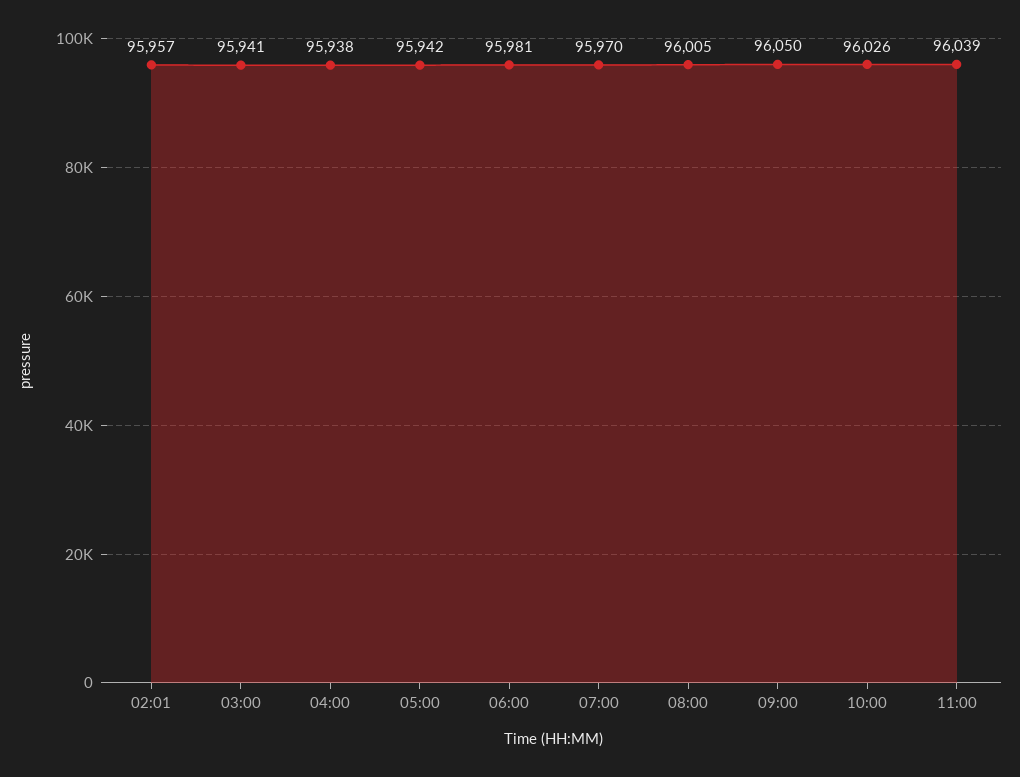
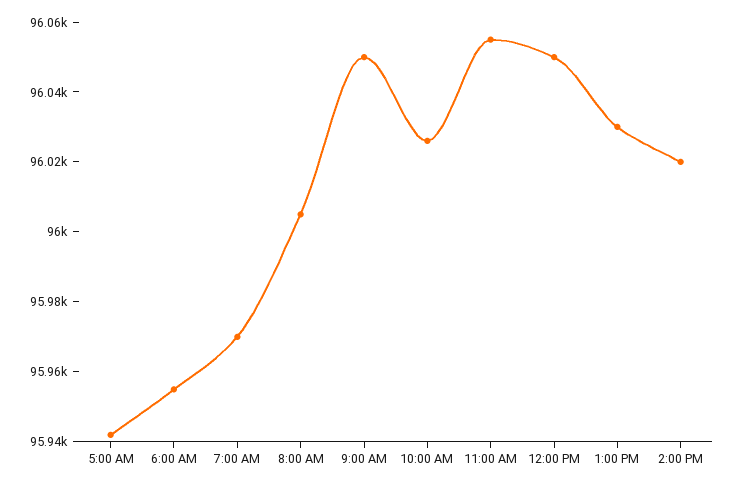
02:01: 95957 -> none
03:00: 95941 -> none
04:00: 95938 -> none
06:00: 95981 -> 95955
11:00: 96039 -> 96055
12:00 PM: none -> 96050
1:00 PM: none -> 96030
2:00 PM: none -> 96020

